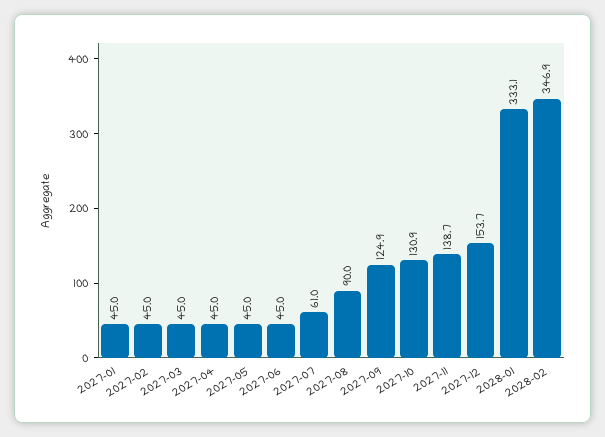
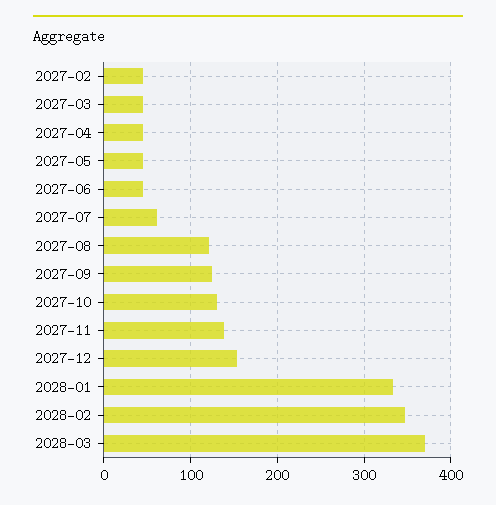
2027-01: 45 -> none
2027-08: 90 -> 120
2028-03: none -> 370

